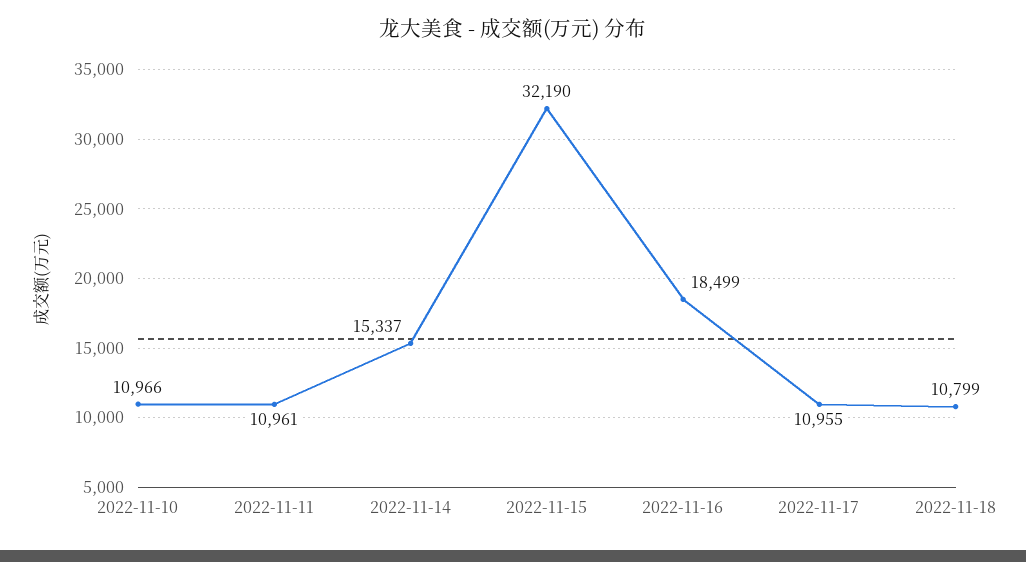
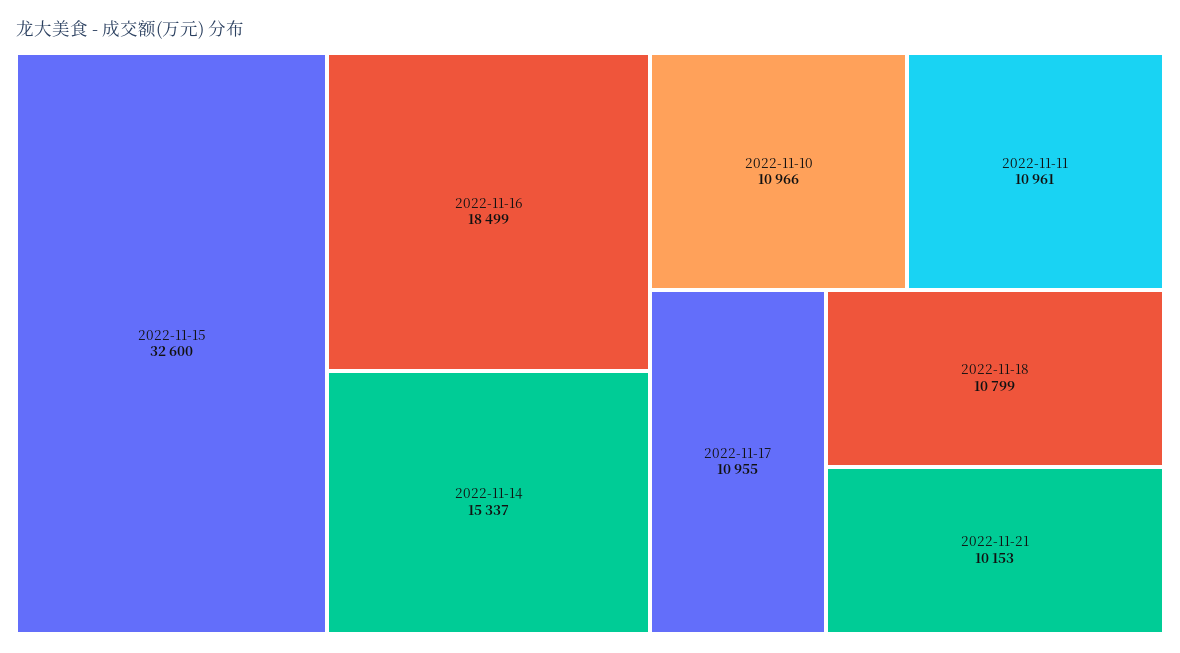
2022-11-15: 32190 -> 32600
2022-11-21: none -> 10153

